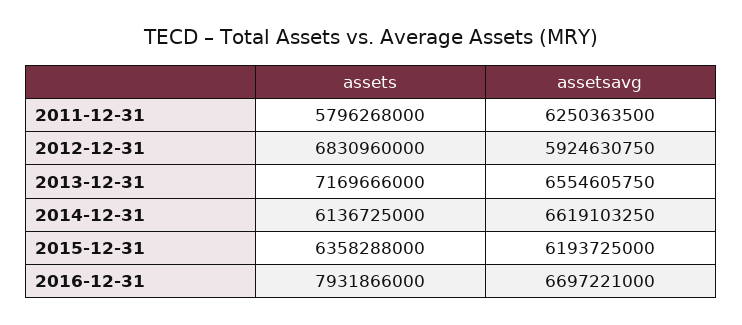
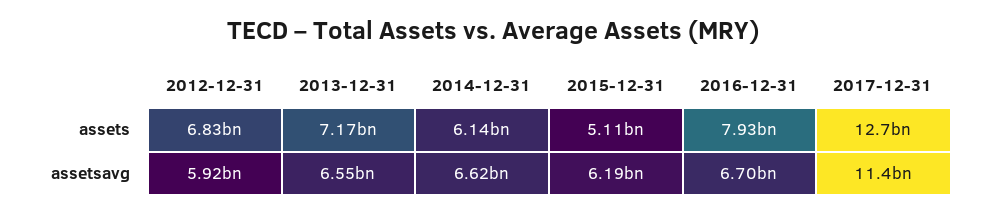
assets, 2011-12-31: 5796268000 -> none
assetsavg, 2011-12-31: 6250363500 -> none
assets, 2015-12-31: 6358288000 -> 5110000000
assets, 2017-12-31: none -> 12700000000
assetsavg, 2017-12-31: none -> 11400000000

